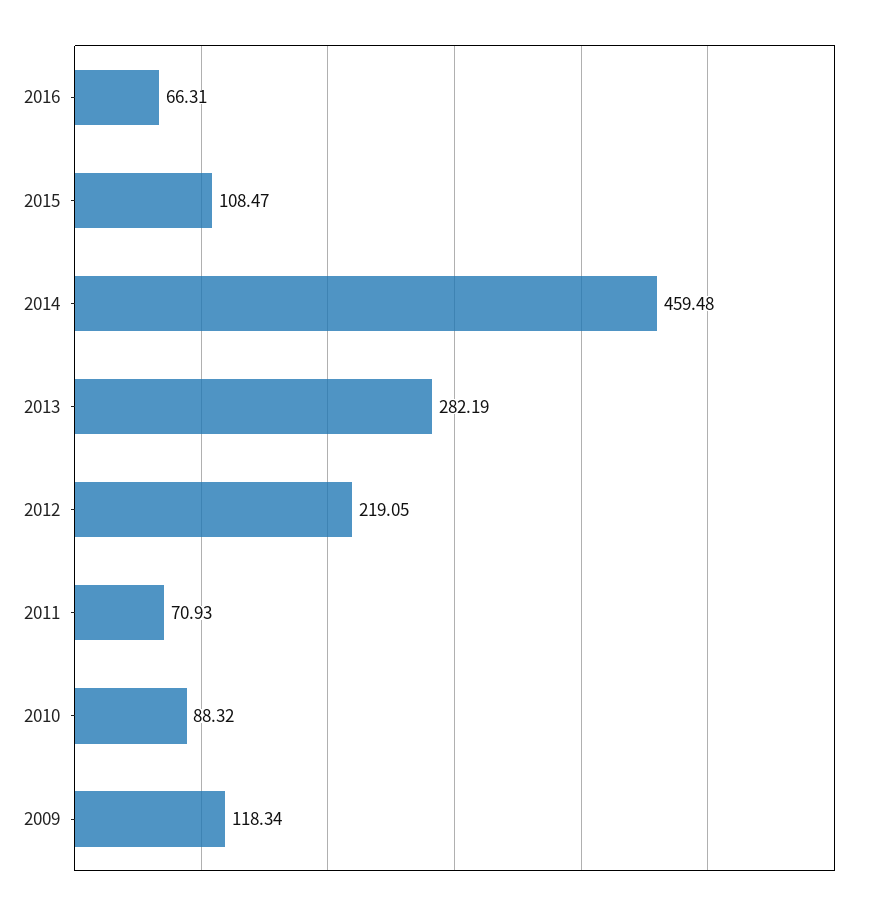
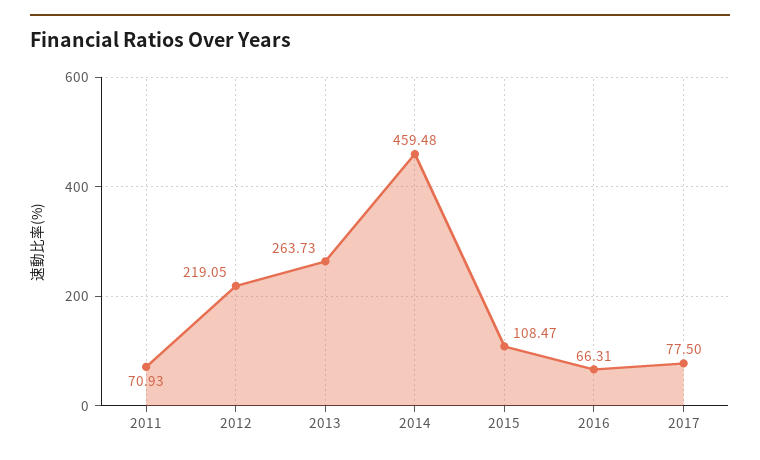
2013: 282.19 -> 263.73
2010: 88.32 -> none
2009: 118.34 -> none
2017: none -> 77.5

